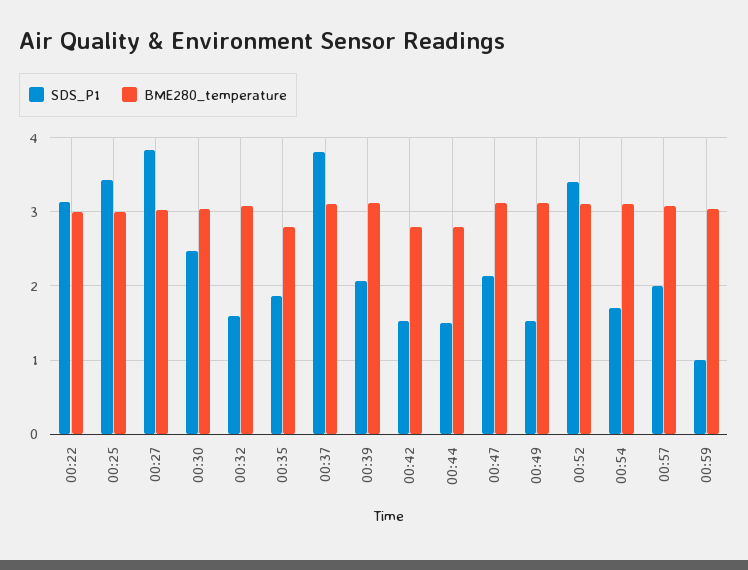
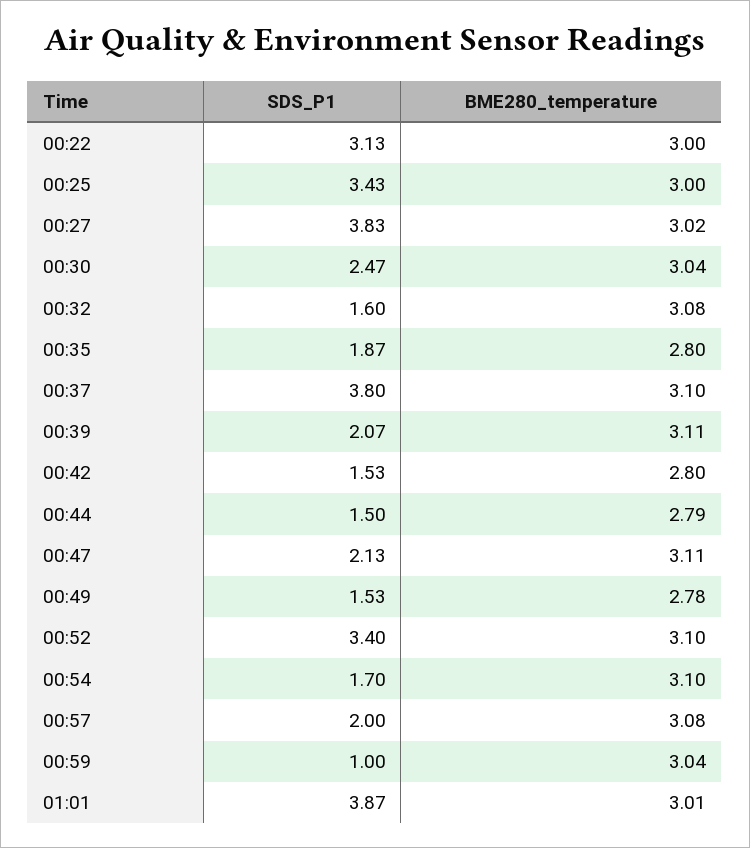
BME280_temperature, 00:49: 3.1 -> 2.78
SDS_P1, 01:01: none -> 3.87
BME280_temperature, 01:01: none -> 3.01

